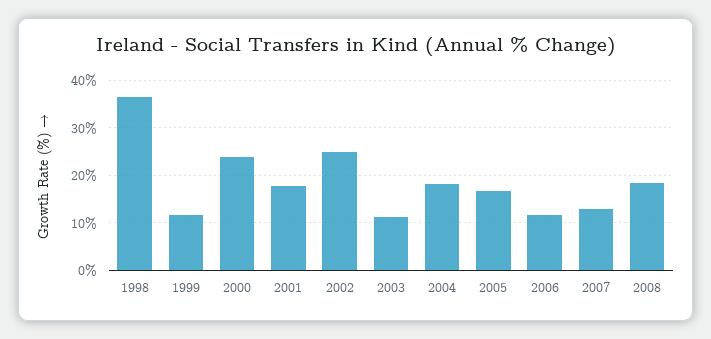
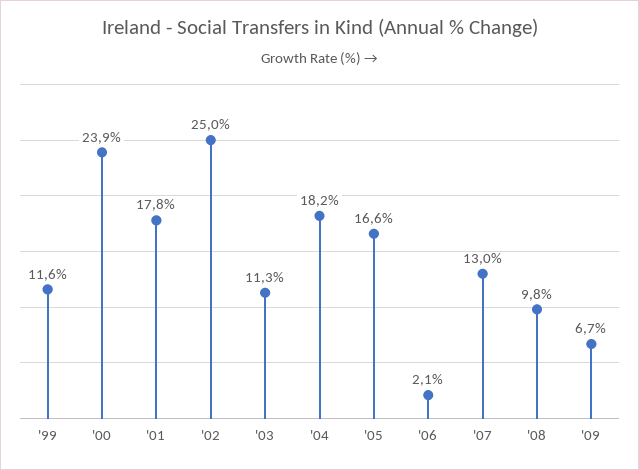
1998: 36 -> none
2006: 12 -> 2.1
2008: 18 -> 9.8
'09: none -> 6.7

